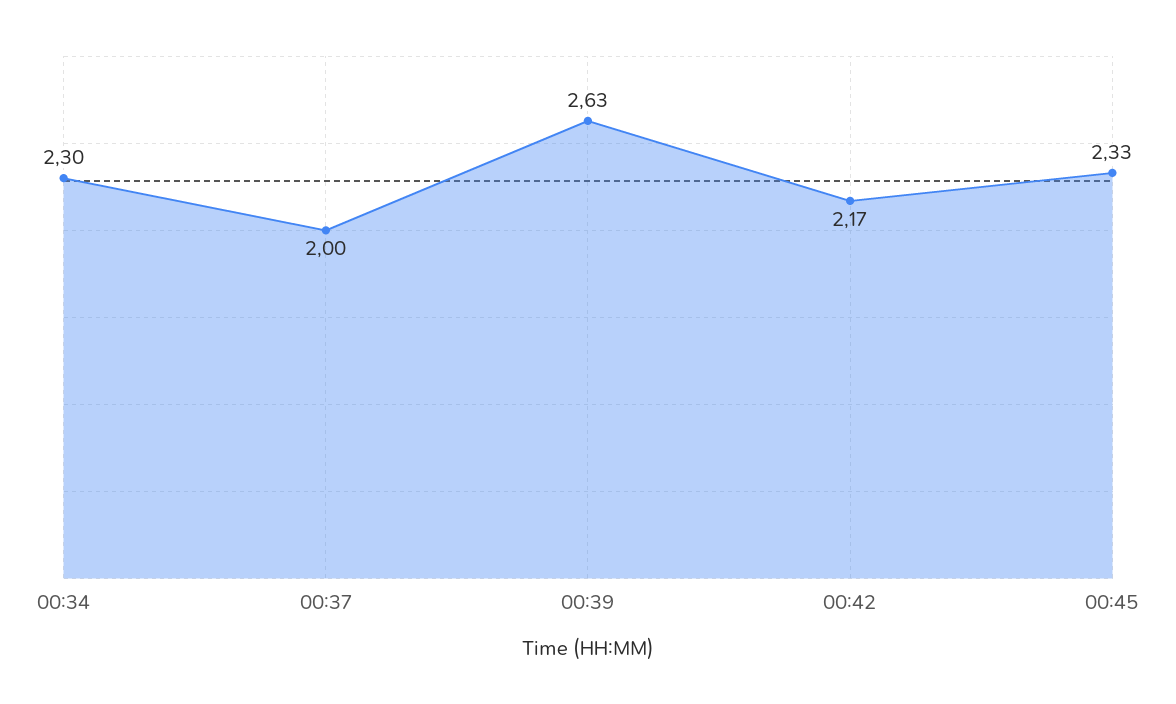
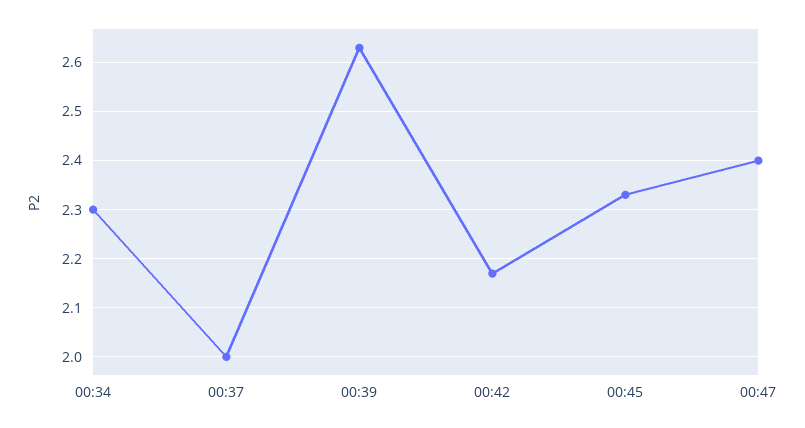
00:47: none -> 2.4

